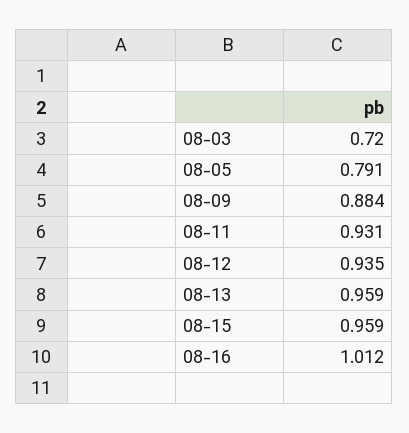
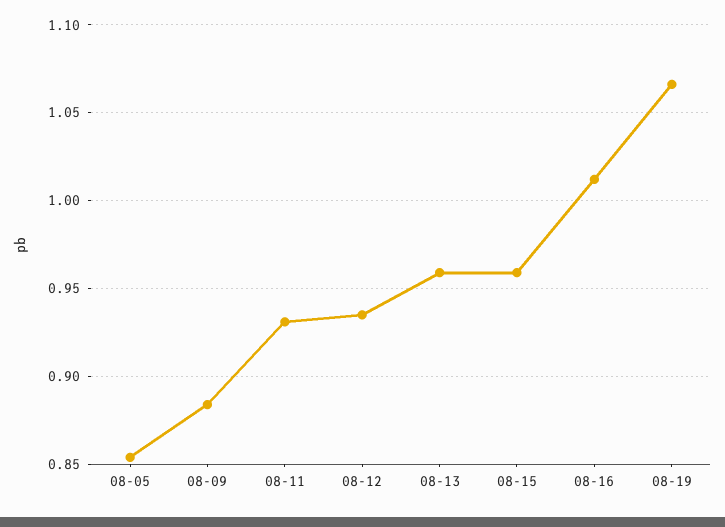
08-03: 0.72 -> none
08-05: 0.791 -> 0.855
08-19: none -> 1.065

